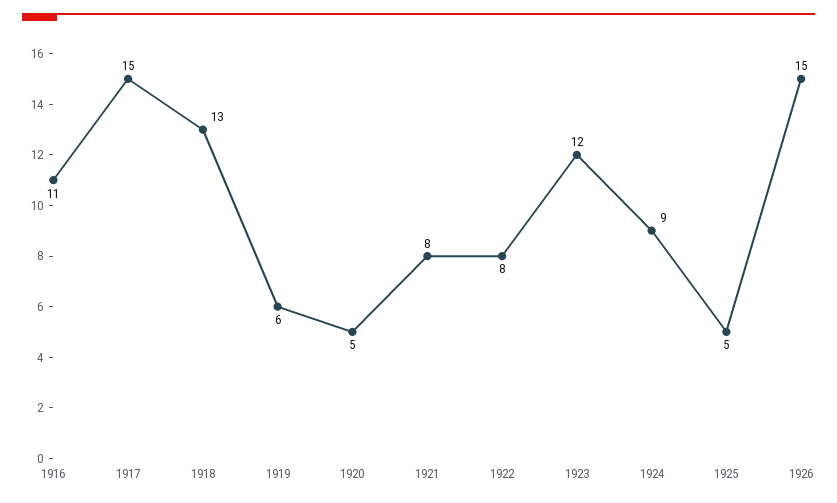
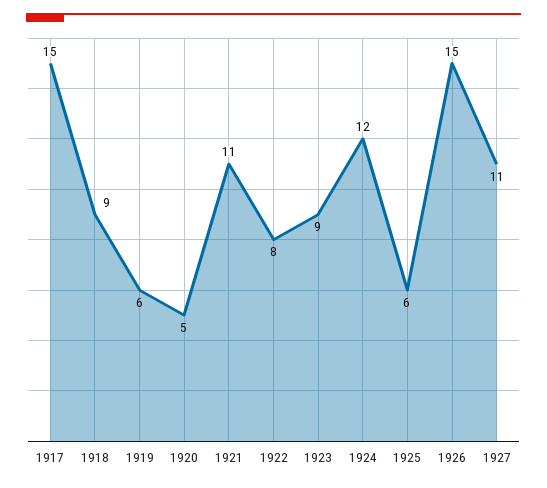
1916: 11 -> none
1918: 13 -> 9
1921: 8 -> 11
1923: 12 -> 9
1924: 9 -> 12
1925: 5 -> 6
1927: none -> 11

